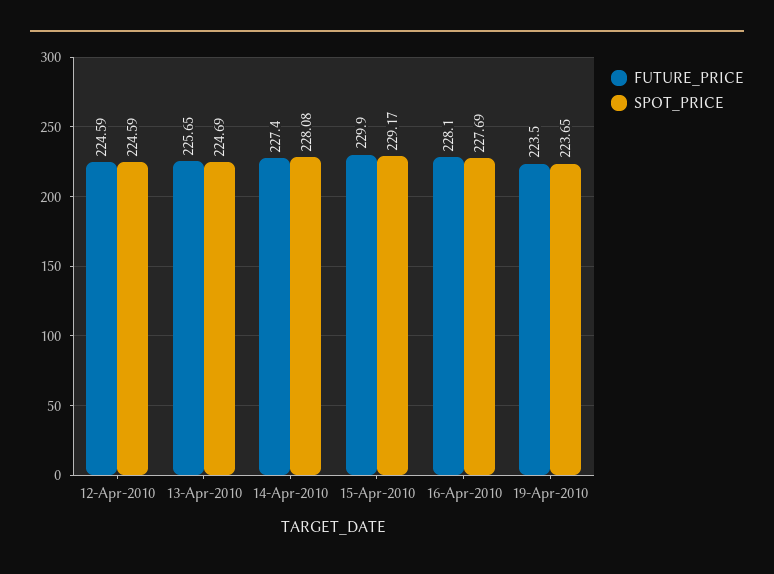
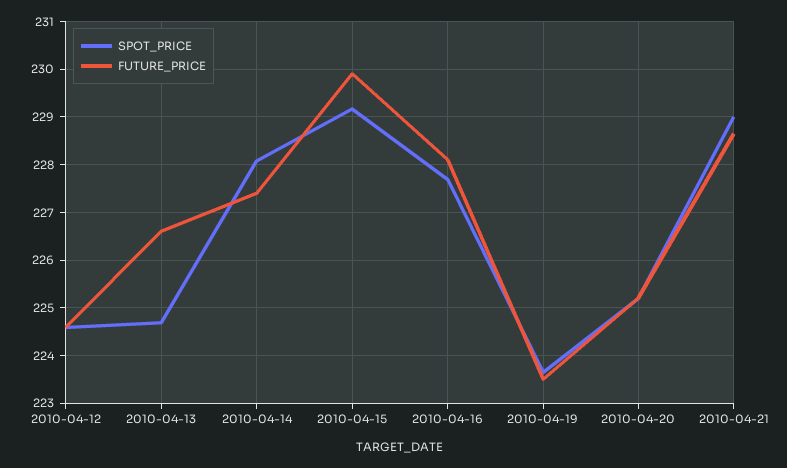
FUTURE_PRICE, 13-Apr-2010: 225.65 -> 226.6
SPOT_PRICE, 2010-04-20: none -> 225.2
FUTURE_PRICE, 2010-04-20: none -> 225.2
SPOT_PRICE, 2010-04-21: none -> 229
FUTURE_PRICE, 2010-04-21: none -> 228.6

